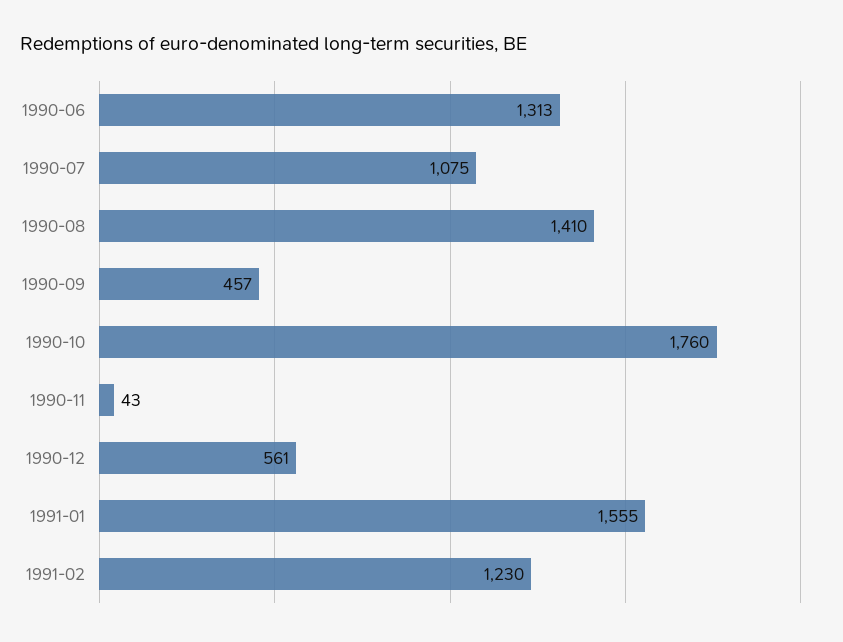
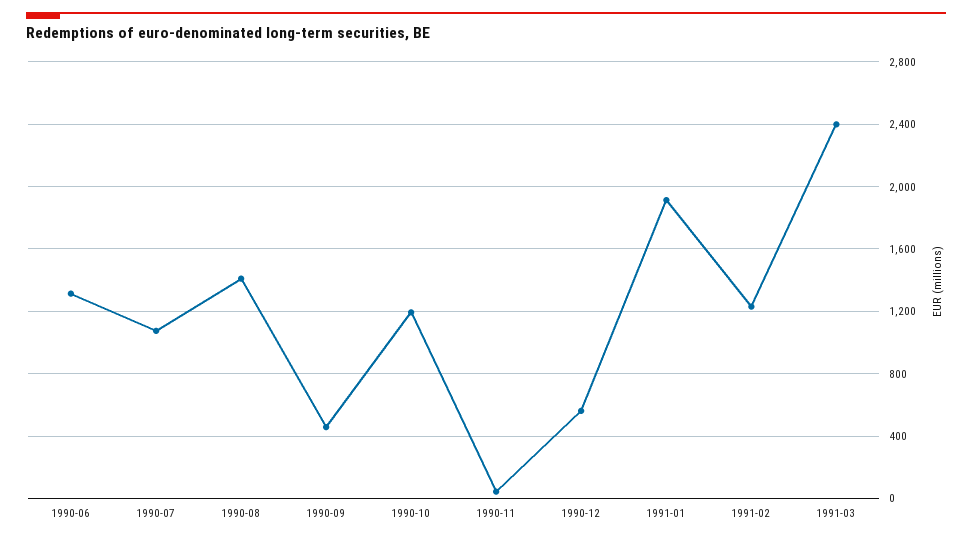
1990-10: 1760 -> 1200
1991-01: 1555 -> 1900
1991-03: none -> 2400

